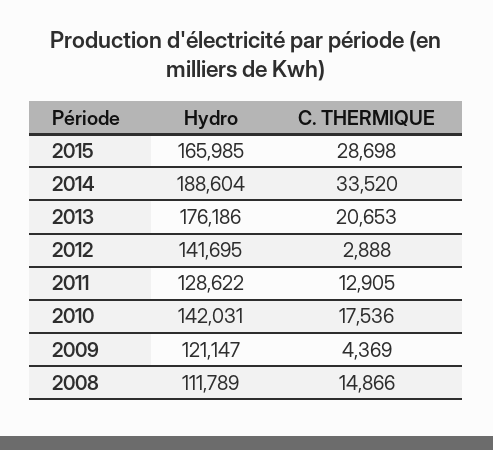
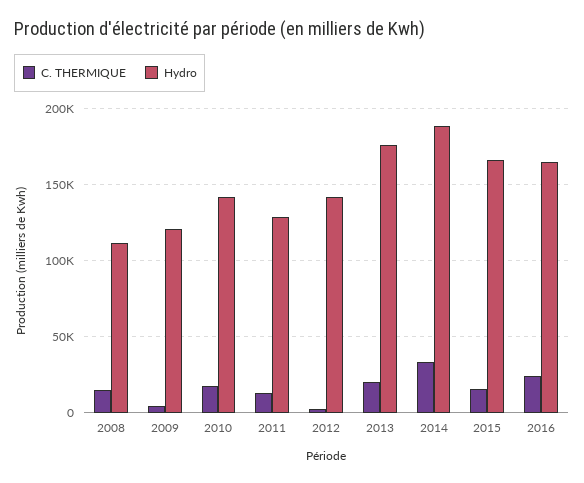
C. THERMIQUE, 2015: 28698 -> 15000
C. THERMIQUE, 2016: none -> 25000
Hydro, 2016: none -> 165000

